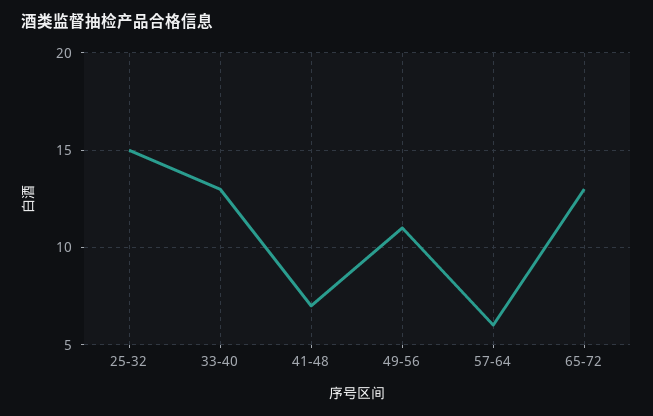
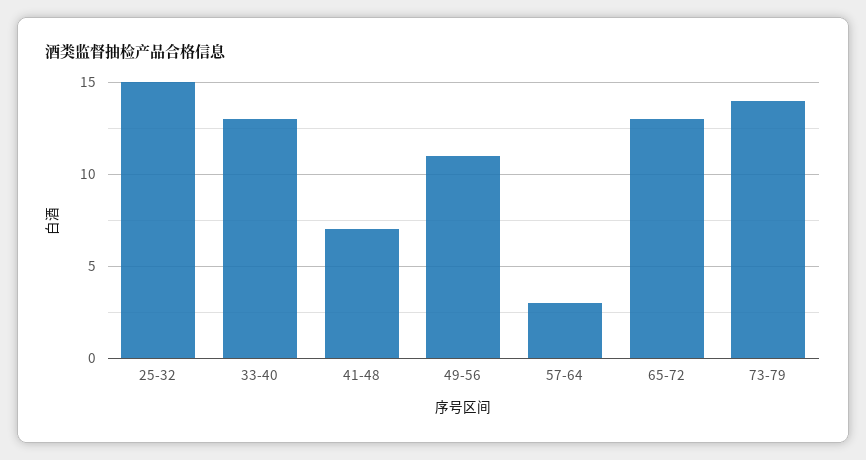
57-64: 6 -> 3
73-79: none -> 14

